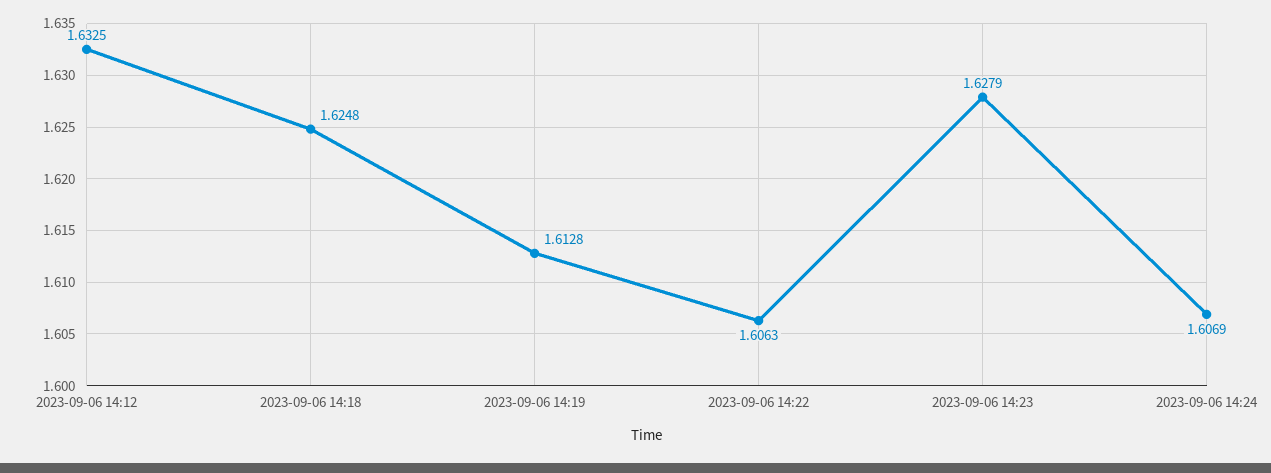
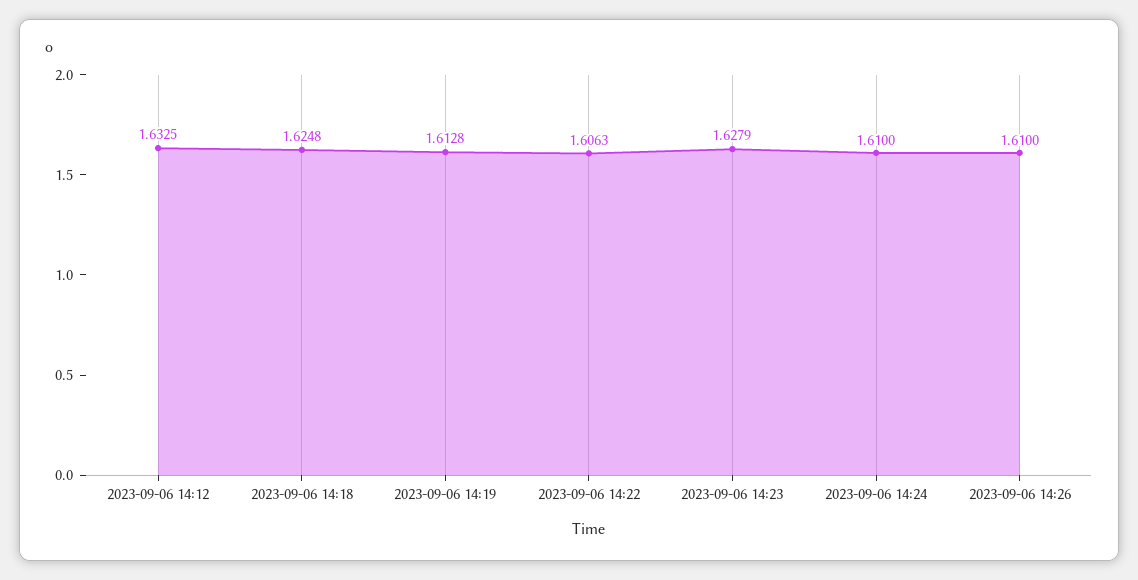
2023-09-06 14:24: 1.6069 -> 1.61
2023-09-06 14:26: none -> 1.61

